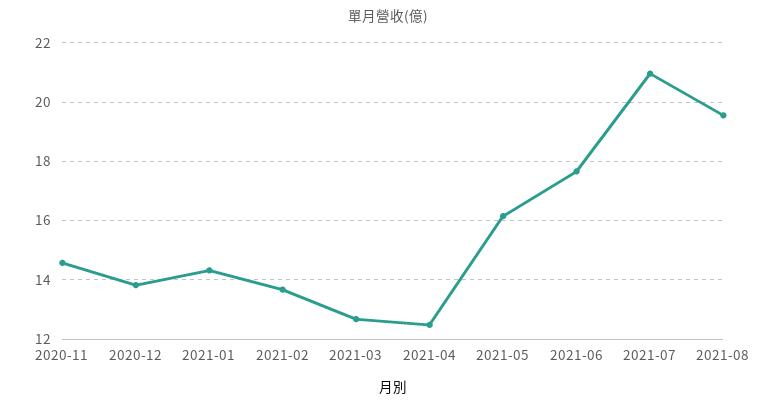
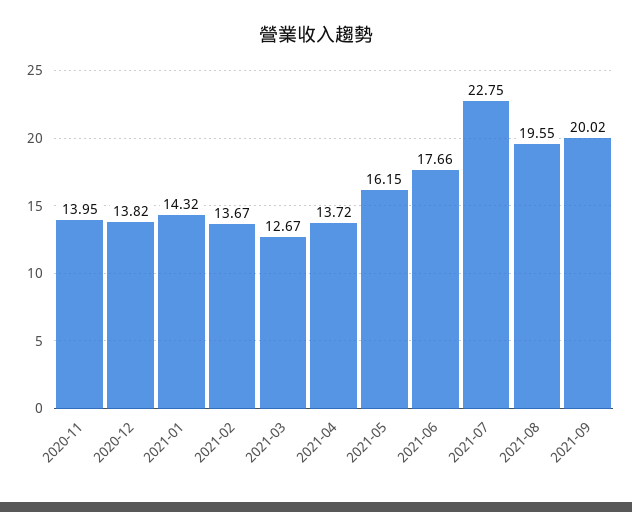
2020-11: 14.5 -> 13.95
2021-04: 12.5 -> 13.72
2021-07: 21 -> 22.75
2021-09: none -> 20.02

